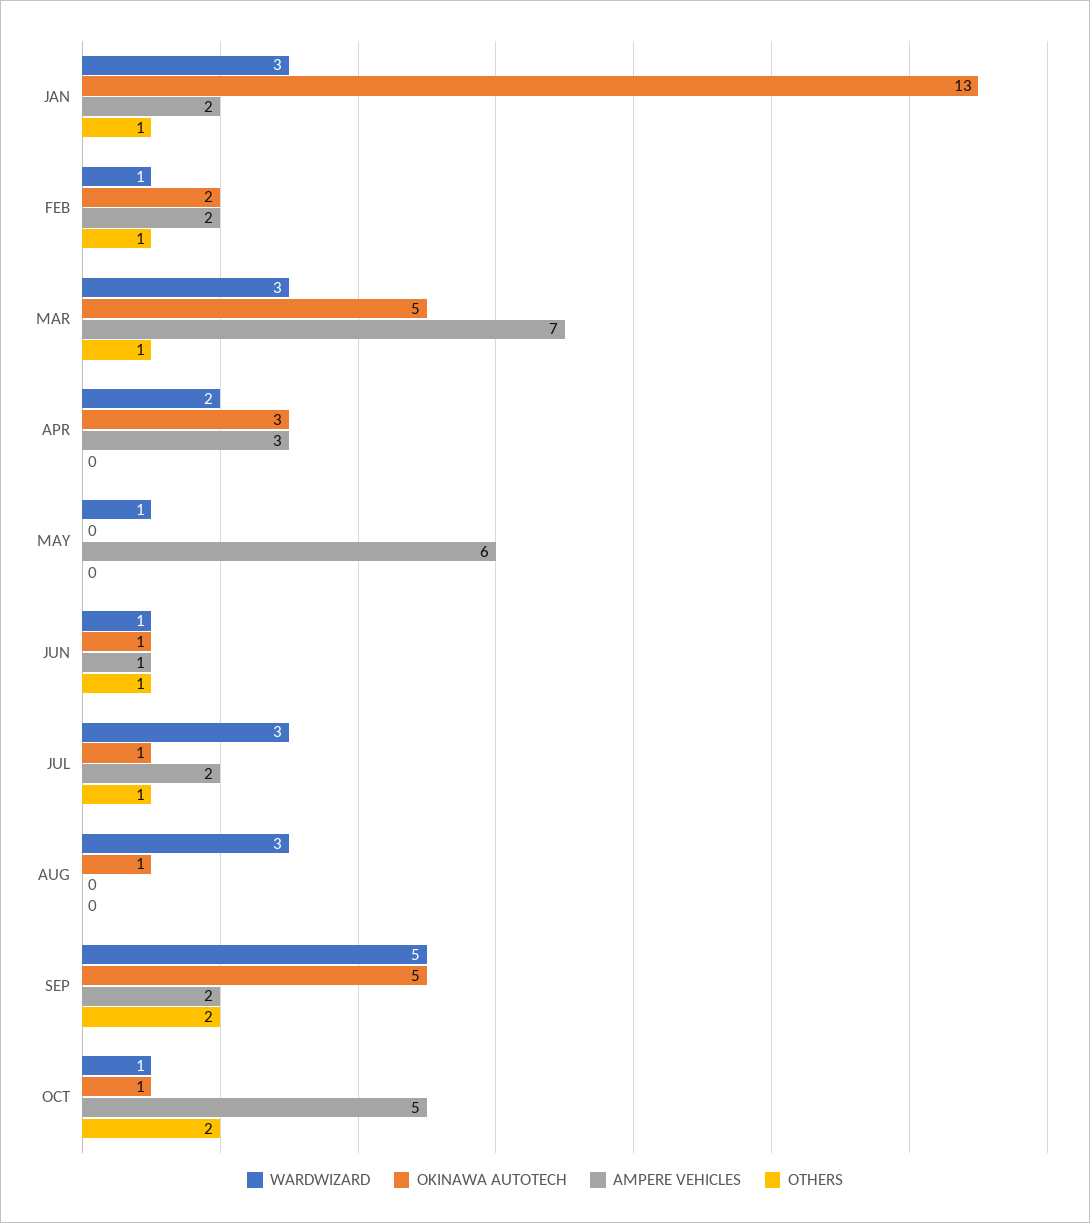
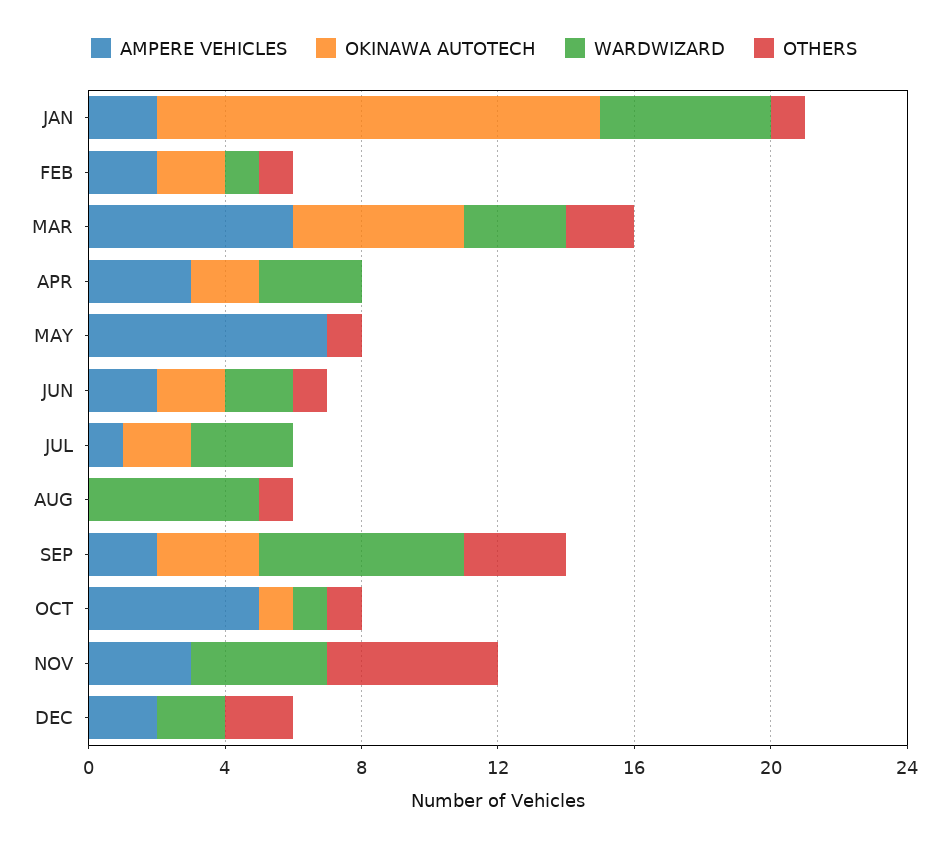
WARDWIZARD, JAN: 3 -> 5
AMPERE VEHICLES, MAR: 7 -> 6
OTHERS, MAR: 1 -> 2
WARDWIZARD, APR: 2 -> 3
OKINAWA AUTOTECH, APR: 3 -> 2
WARDWIZARD, MAY: 1 -> 0
AMPERE VEHICLES, MAY: 6 -> 7
OTHERS, MAY: 0 -> 1
WARDWIZARD, JUN: 1 -> 2
OKINAWA AUTOTECH, JUN: 1 -> 2
AMPERE VEHICLES, JUN: 1 -> 2
OKINAWA AUTOTECH, JUL: 1 -> 2
AMPERE VEHICLES, JUL: 2 -> 1
OTHERS, JUL: 1 -> 0
WARDWIZARD, AUG: 3 -> 5
OKINAWA AUTOTECH, AUG: 1 -> 0
OTHERS, AUG: 0 -> 1
WARDWIZARD, SEP: 5 -> 6
OKINAWA AUTOTECH, SEP: 5 -> 3
OTHERS, SEP: 2 -> 3
OTHERS, OCT: 2 -> 1
AMPERE VEHICLES, NOV: none -> 3
OKINAWA AUTOTECH, NOV: none -> 0
WARDWIZARD, NOV: none -> 4
OTHERS, NOV: none -> 5
AMPERE VEHICLES, DEC: none -> 2
OKINAWA AUTOTECH, DEC: none -> 0
WARDWIZARD, DEC: none -> 2
OTHERS, DEC: none -> 2

